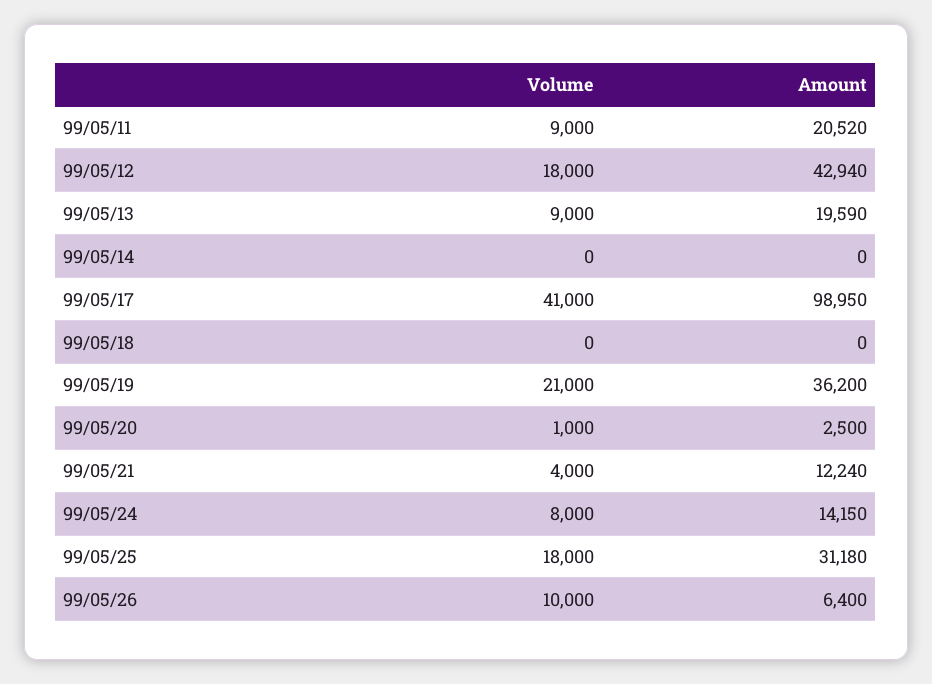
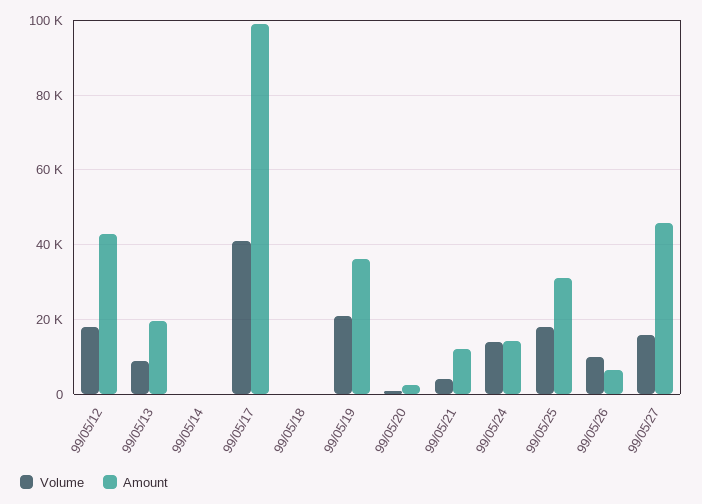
Volume, 99/05/11: 9000 -> none
Amount, 99/05/11: 20520 -> none
Volume, 99/05/24: 8000 -> 14000
Volume, 99/05/27: none -> 16000
Amount, 99/05/27: none -> 46000

